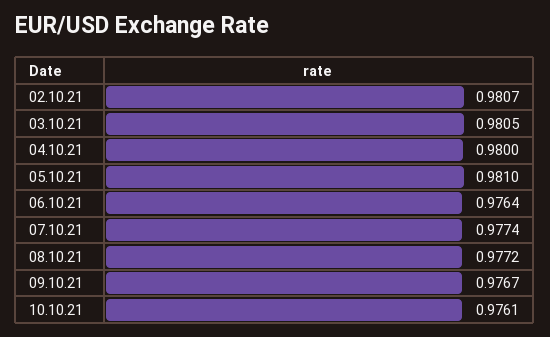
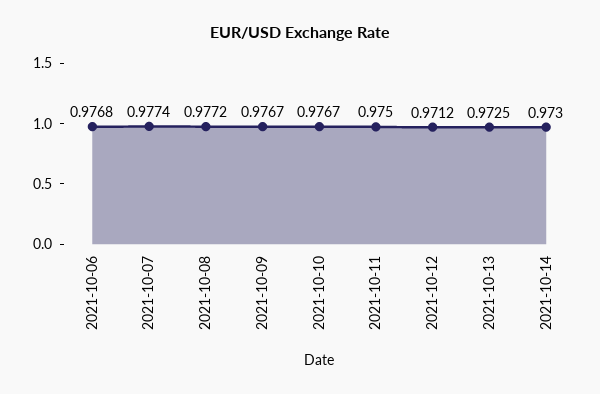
02.10.21: 0.9807 -> none
03.10.21: 0.9805 -> none
04.10.21: 0.98 -> none
05.10.21: 0.981 -> none
06.10.21: 0.9764 -> 0.9768
10.10.21: 0.9761 -> 0.9767
2021-10-11: none -> 0.975
2021-10-12: none -> 0.9712
2021-10-13: none -> 0.9725
2021-10-14: none -> 0.973

